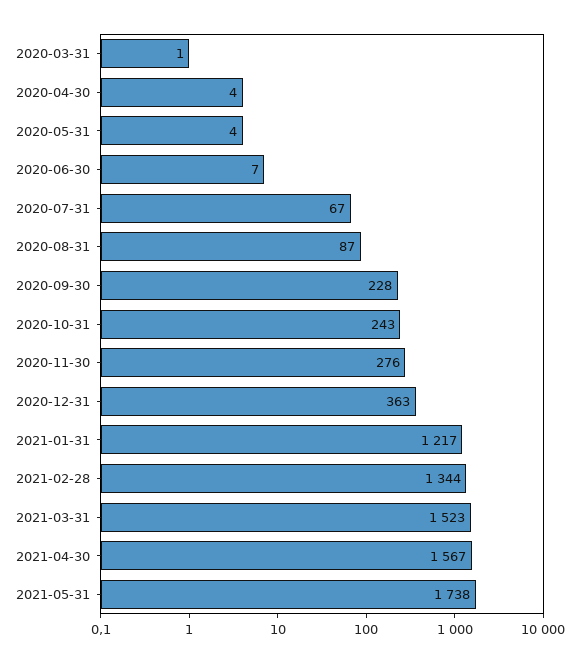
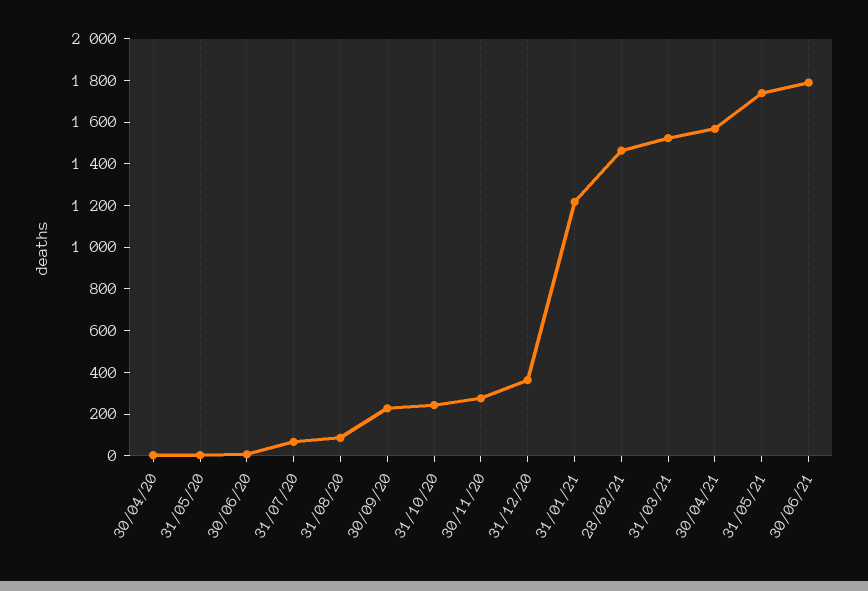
2020-03-31: 1 -> none
2021-02-28: 1344 -> 1450
30/06/21: none -> 1800

